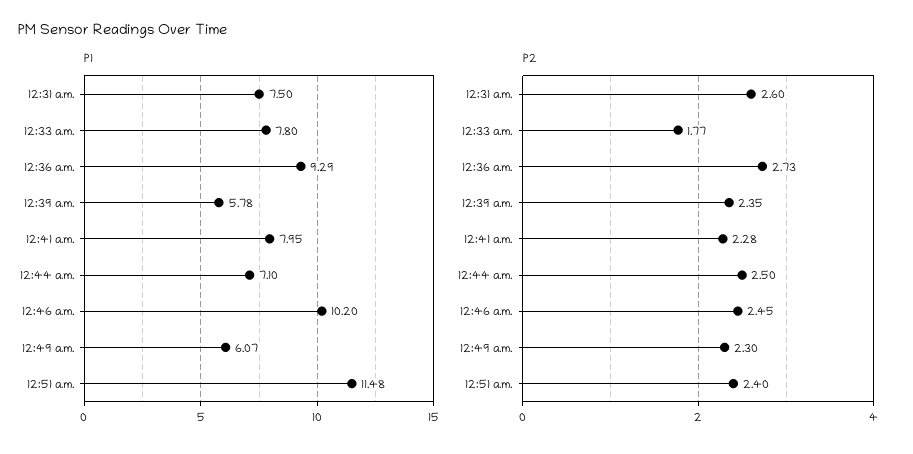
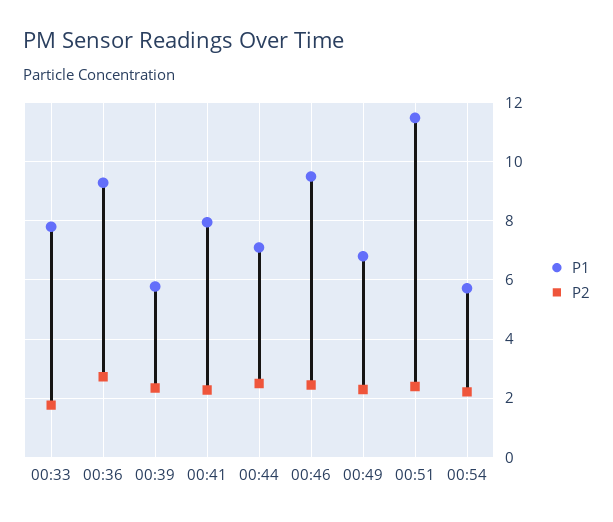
P1, 12:31 a.m.: 7.5 -> none
P1, 12:46 a.m.: 10.2 -> 9.5
P1, 12:49 a.m.: 6.07 -> 6.75
P2, 12:31 a.m.: 2.6 -> none
P1, 00:54: none -> 5.75
P2, 00:54: none -> 2.25

